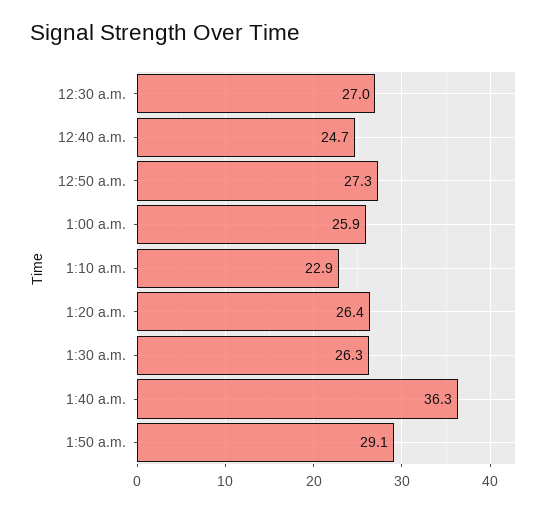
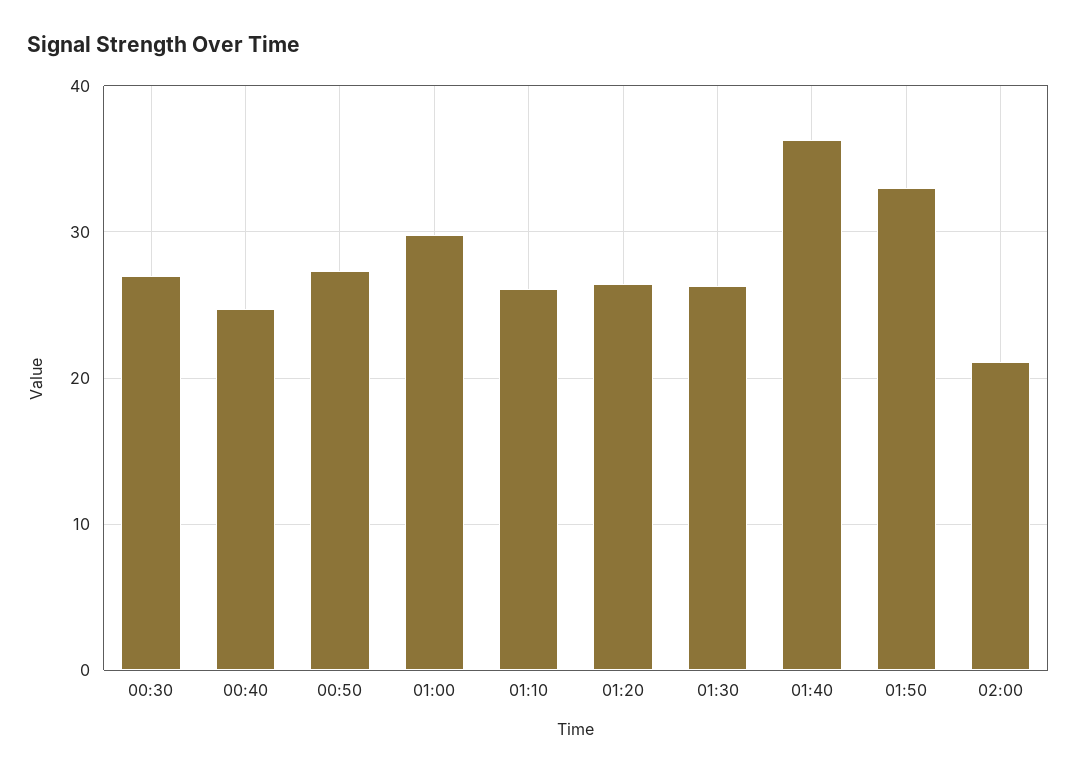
1:00 a.m.: 25.9 -> 30
1:10 a.m.: 22.9 -> 26
1:50 a.m.: 29.1 -> 33
02:00: none -> 21

